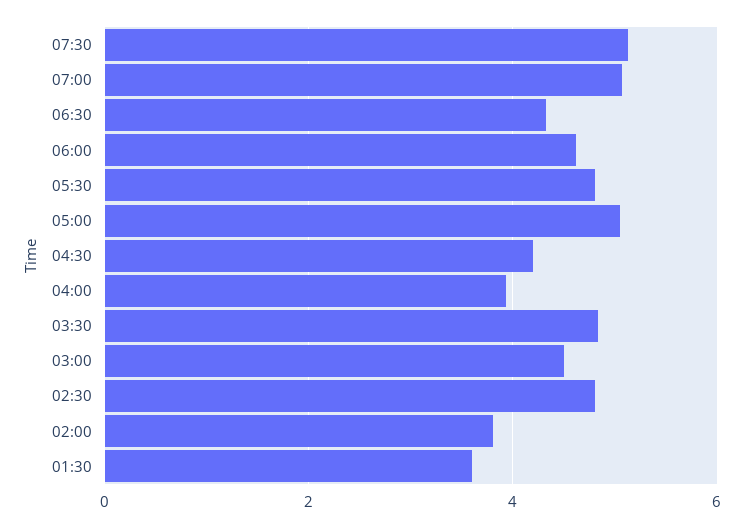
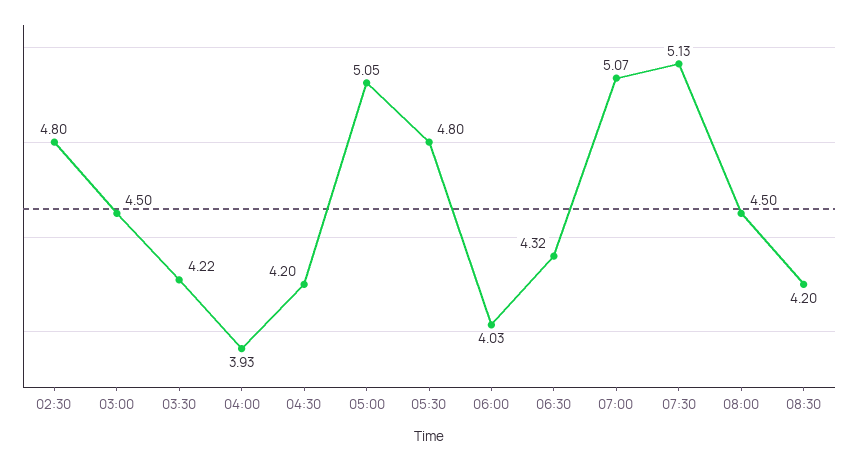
06:00: 4.6 -> 4.03
03:30: 4.8 -> 4.22
02:00: 3.8 -> none
01:30: 3.6 -> none
08:00: none -> 4.5
08:30: none -> 4.2

